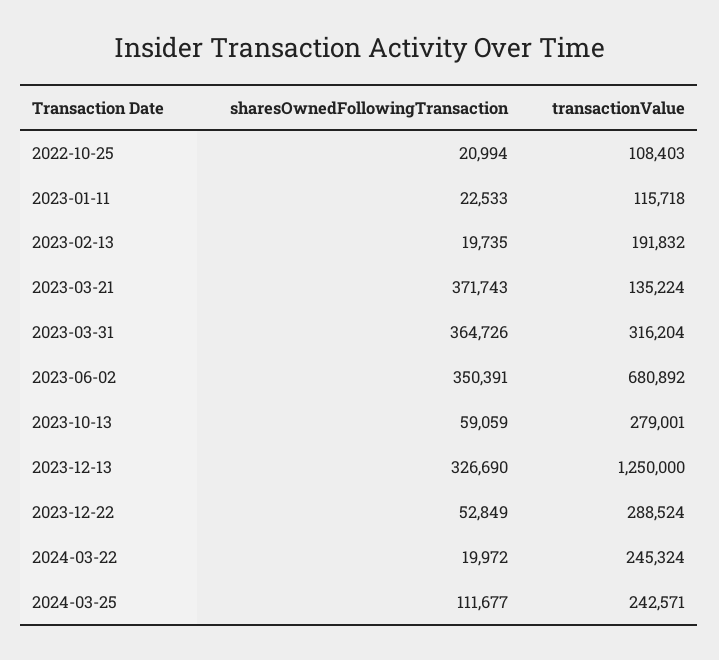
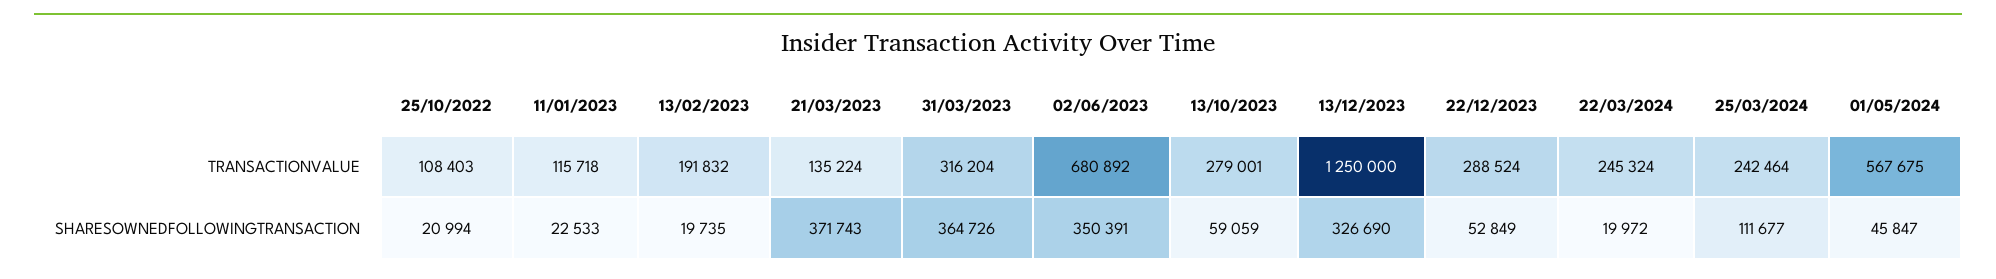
transactionValue, 2024-03-25: 242571 -> 242464
transactionValue, 01/05/2024: none -> 567675
sharesOwnedFollowingTransaction, 01/05/2024: none -> 45847

